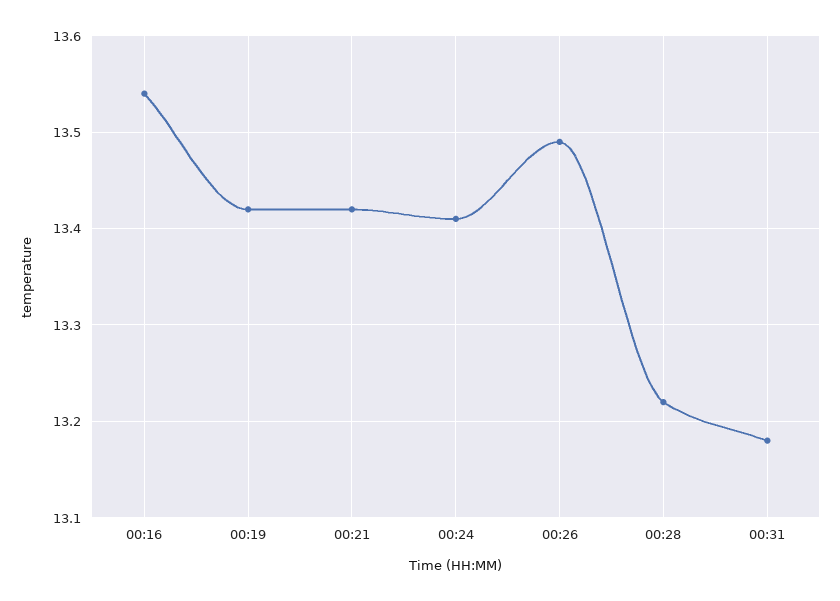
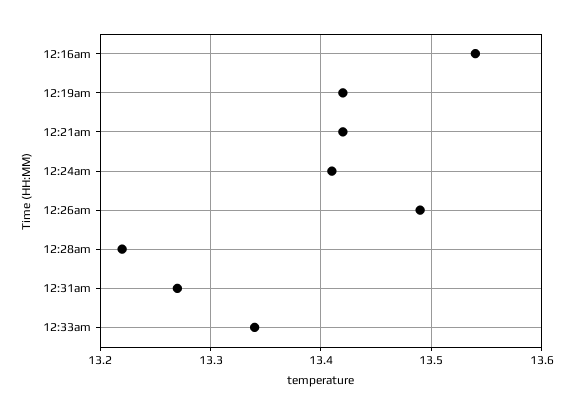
00:31: 13.18 -> 13.27
12:33am: none -> 13.34

